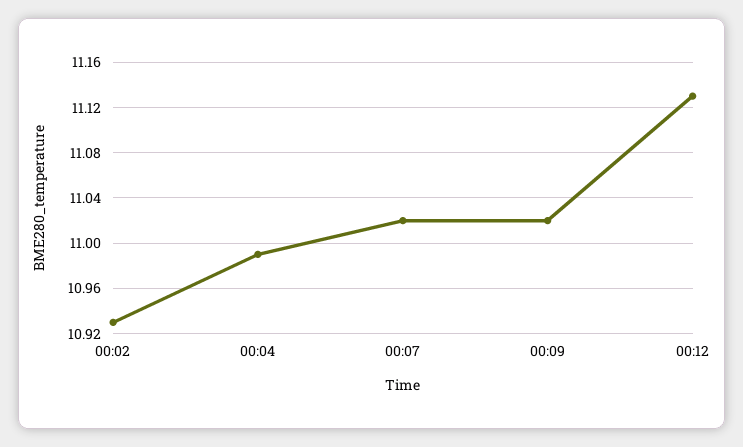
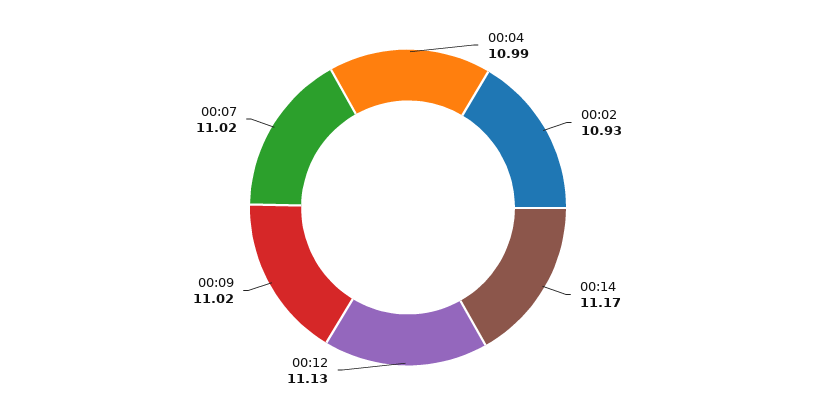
00:14: none -> 11.17

